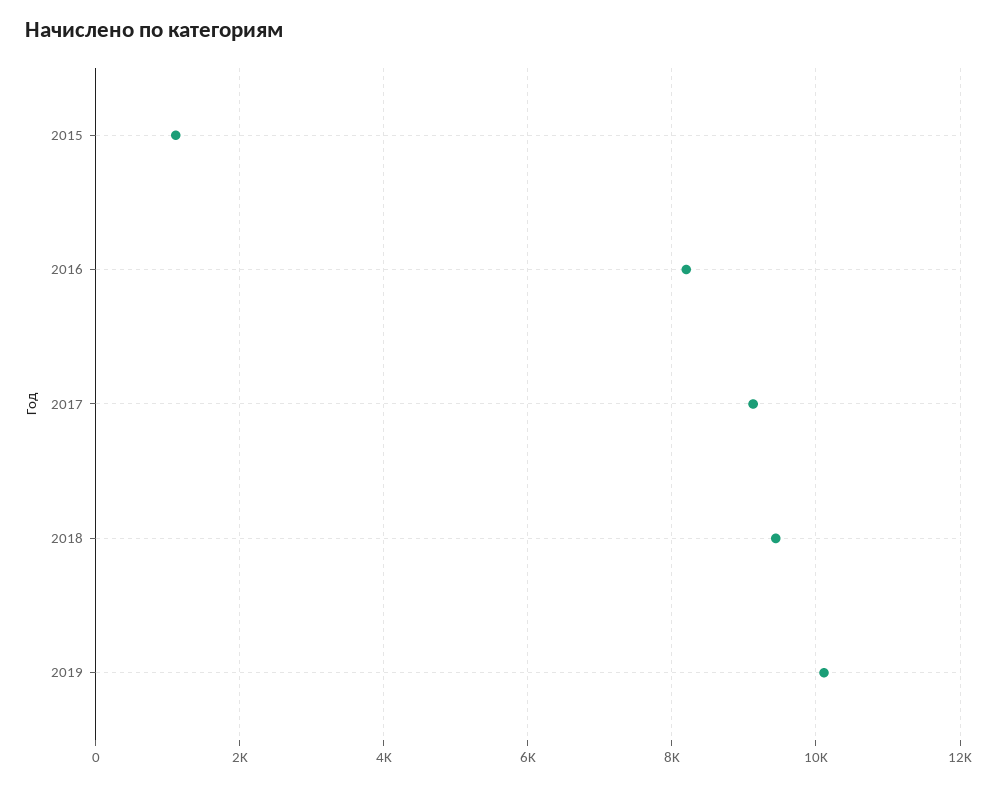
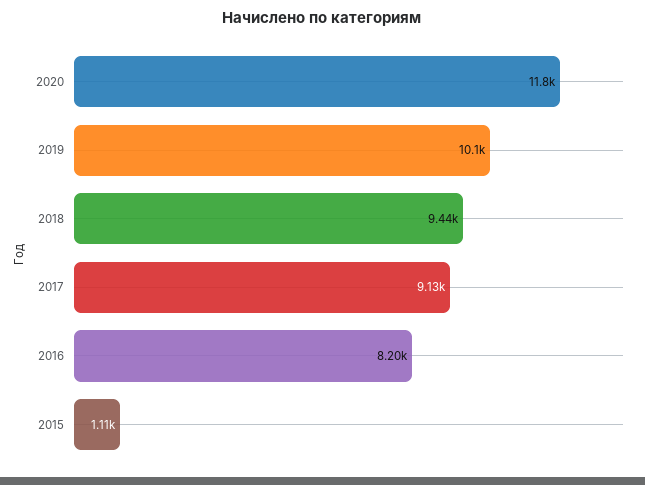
2020: none -> 11800

